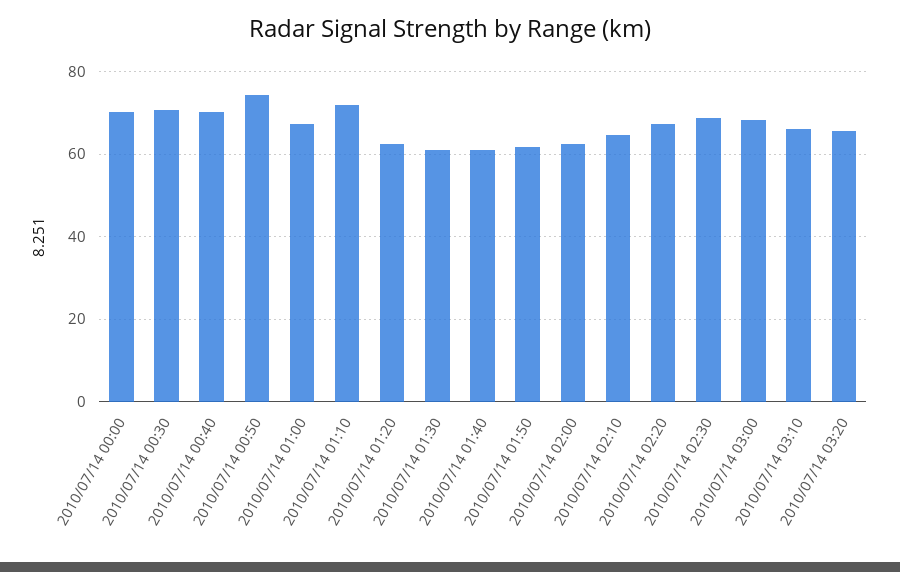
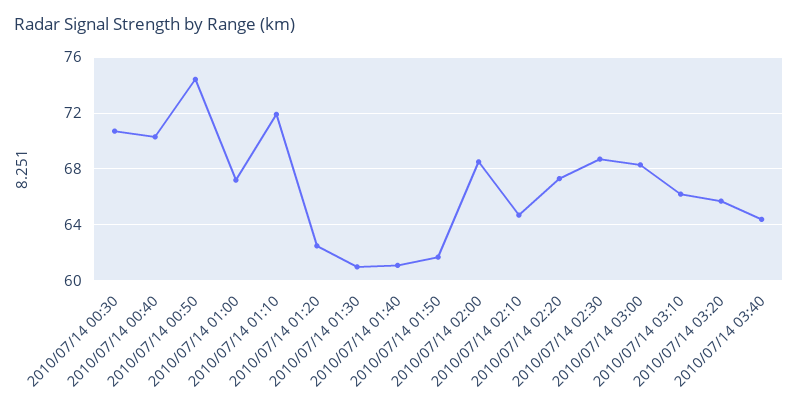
2010/07/14 00:00: 70 -> none
2010/07/14 02:00: 62 -> 68.5
2010/07/14 03:40: none -> 64.5

